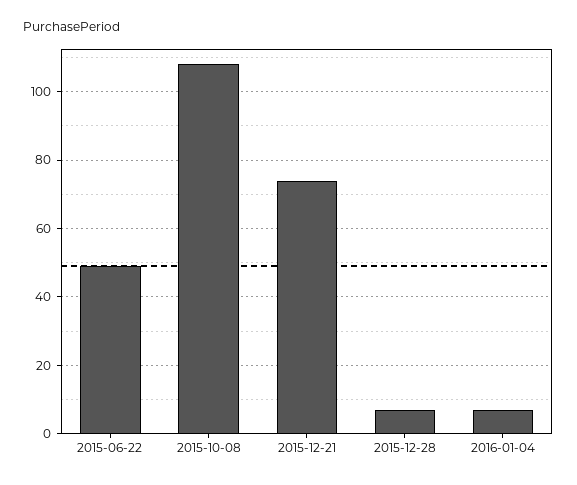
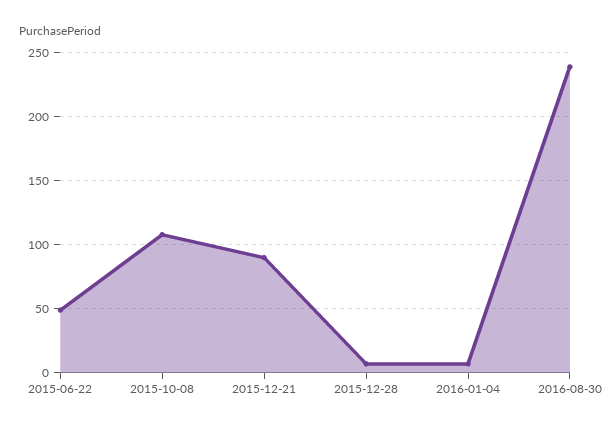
2015-12-21: 75 -> 90
2016-08-30: none -> 240

